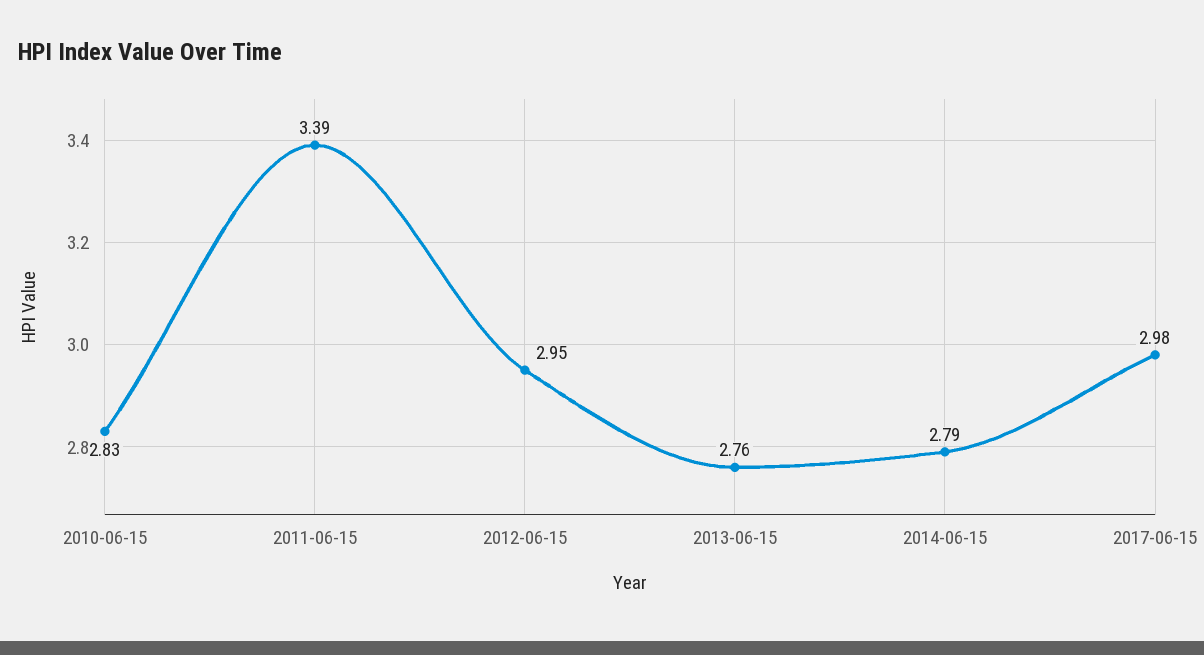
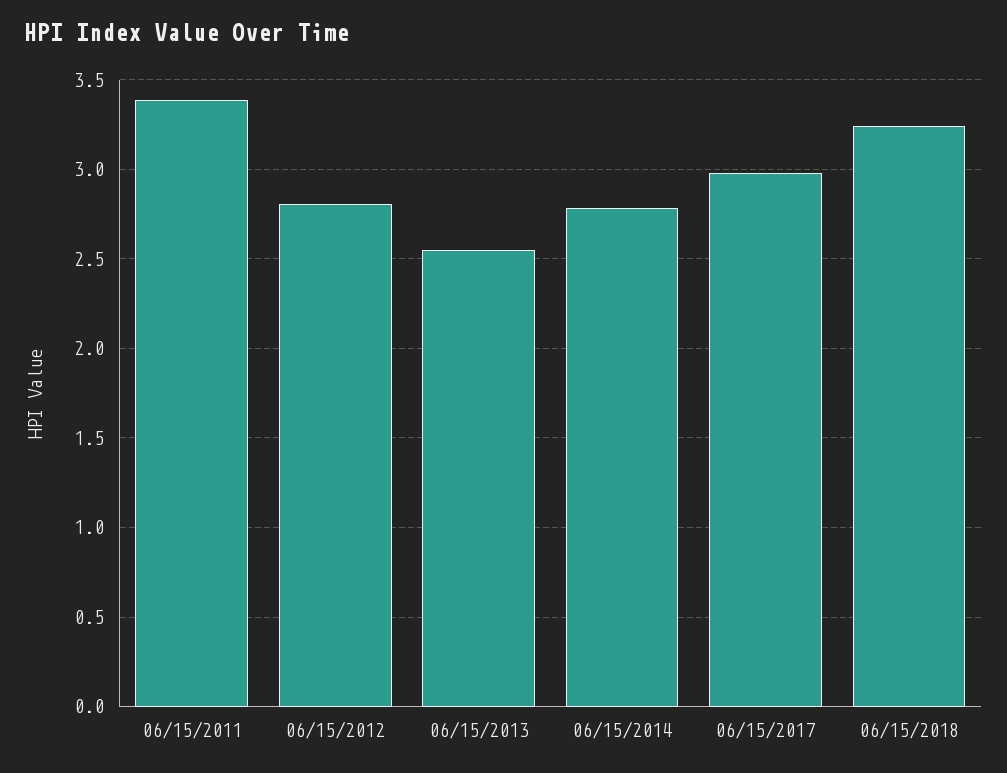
2010-06-15: 2.83 -> none
2012-06-15: 2.95 -> 2.8
2013-06-15: 2.76 -> 2.55
06/15/2018: none -> 3.25

